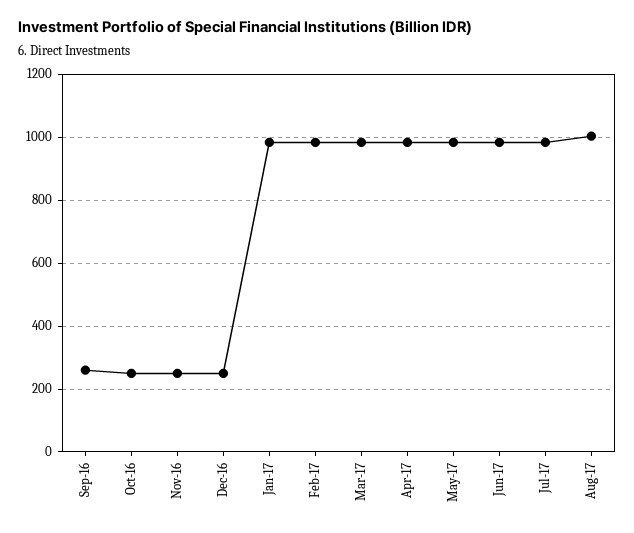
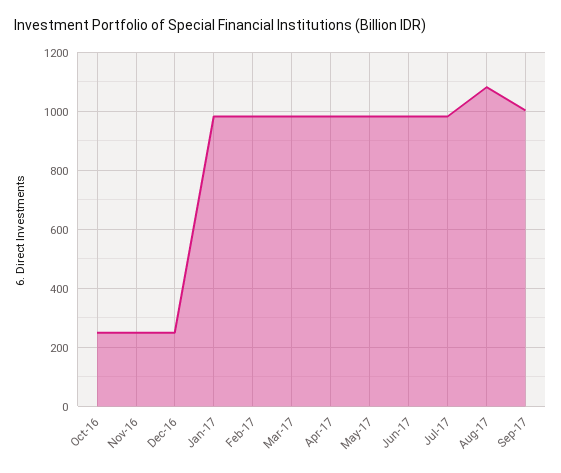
Sep-16: 260 -> none
Aug-17: 1000 -> 1075
Sep-17: none -> 1000

